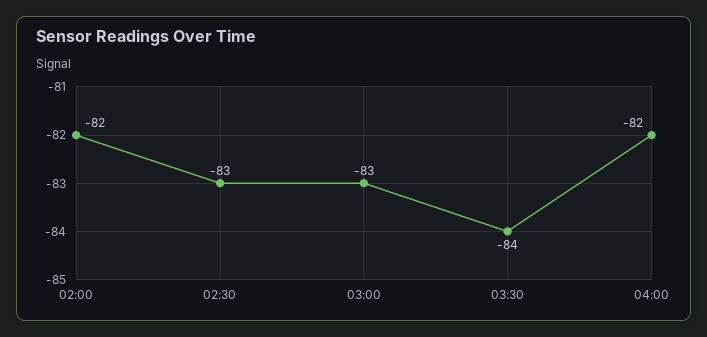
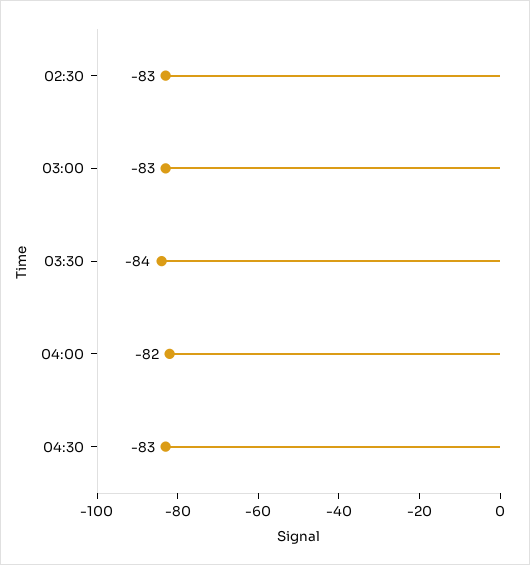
02:00: -82 -> none
04:30: none -> -83

